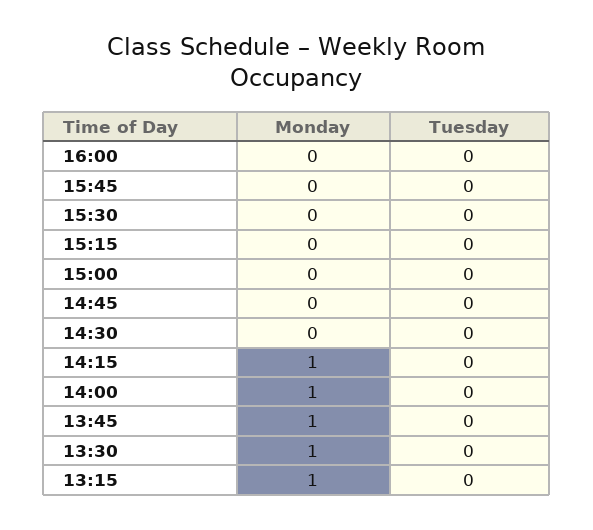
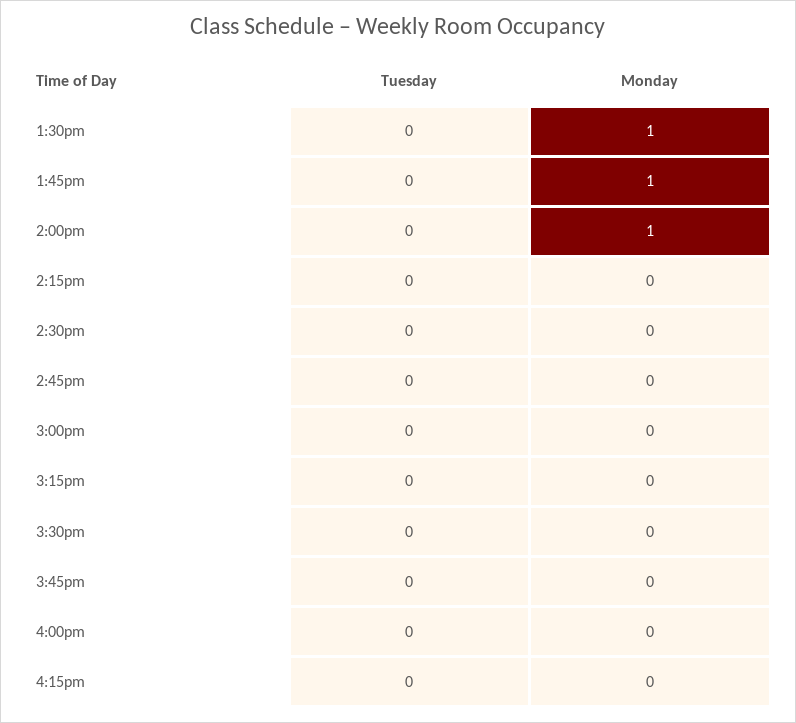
Monday, 14:15: 1 -> 0
Monday, 13:15: 1 -> none
Tuesday, 13:15: 0 -> none
Tuesday, 4:15pm: none -> 0
Monday, 4:15pm: none -> 0

